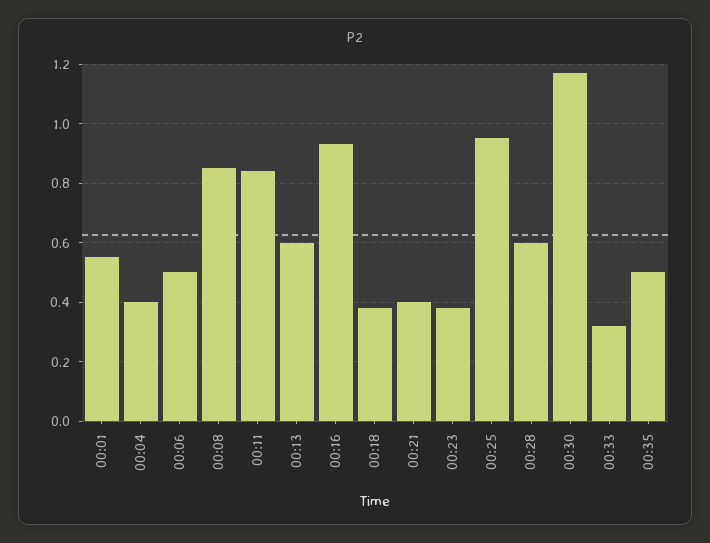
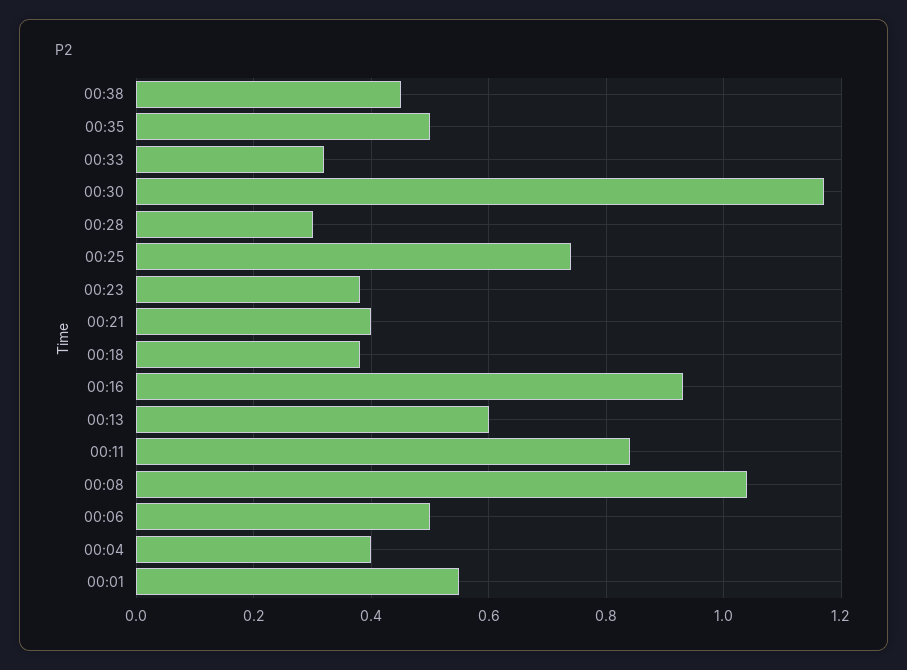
00:08: 0.85 -> 1.05
00:25: 0.95 -> 0.75
00:28: 0.6 -> 0.3
00:38: none -> 0.45

